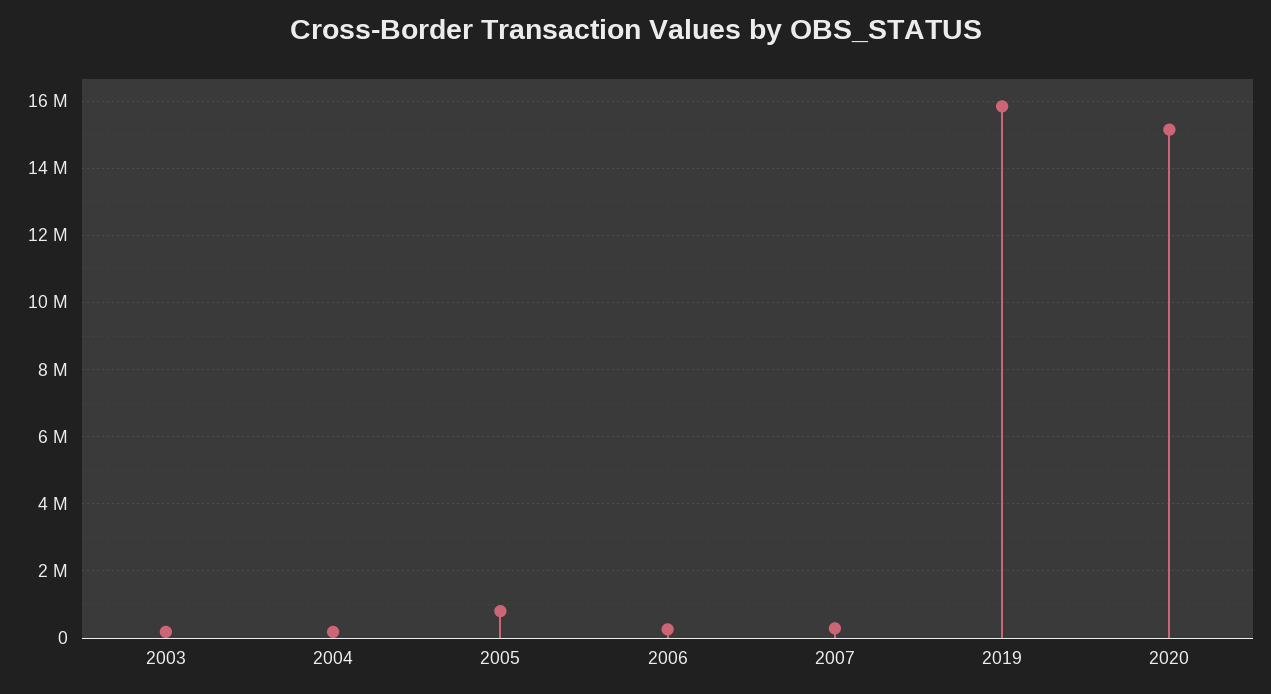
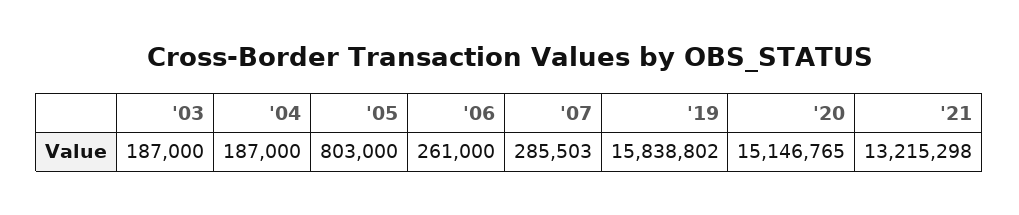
'21: none -> 13215298

